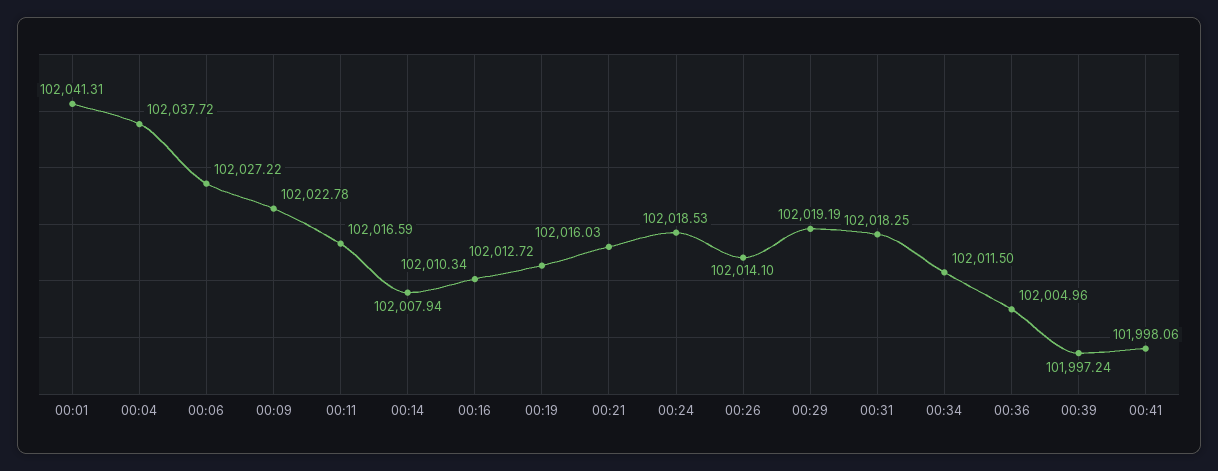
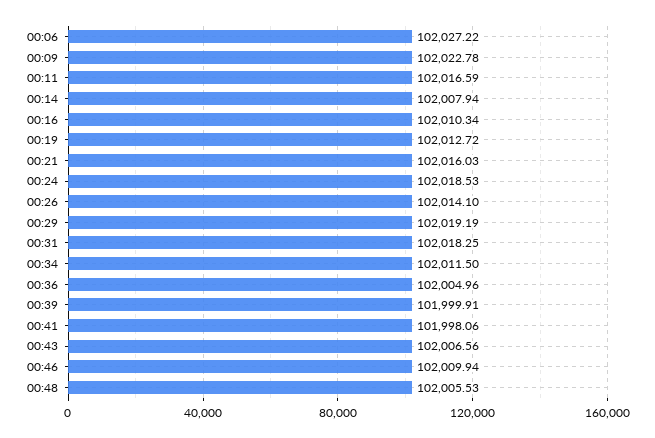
00:01: 102041.31 -> none
00:04: 102037.72 -> none
00:39: 101997.24 -> 101999.91
00:43: none -> 102006.56
00:46: none -> 102009.94
00:48: none -> 102005.53

